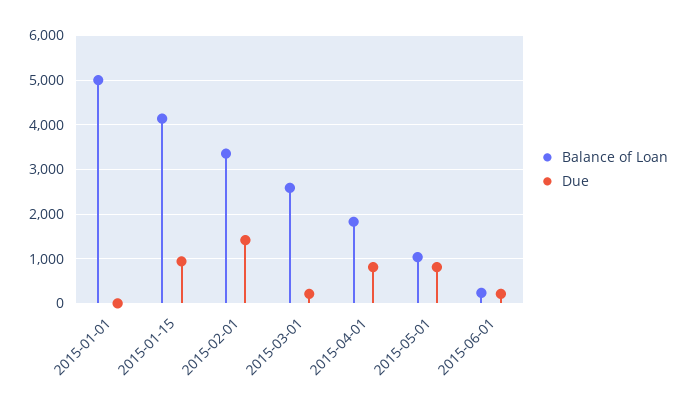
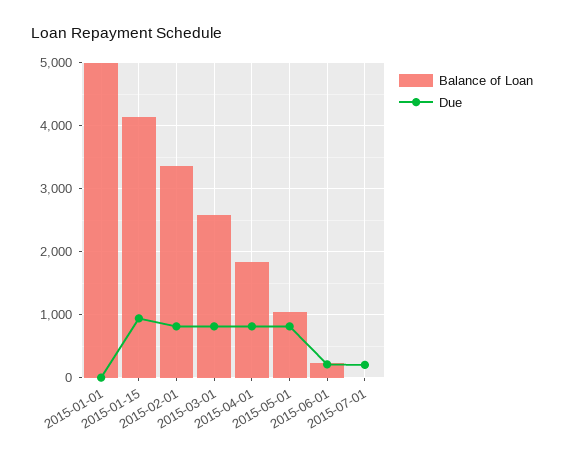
Due, 2015-02-01: 1400 -> 800
Due, 2015-03-01: 200 -> 800
Balance of Loan, 2015-07-01: none -> 0
Due, 2015-07-01: none -> 200

